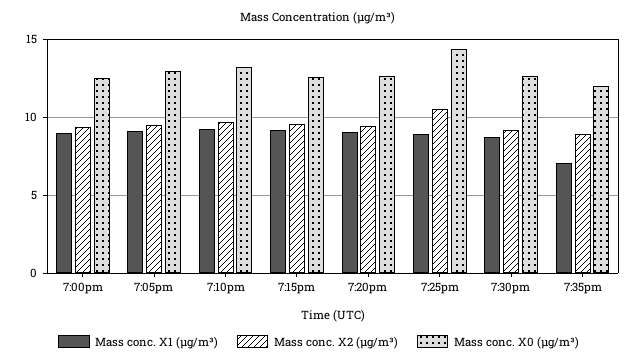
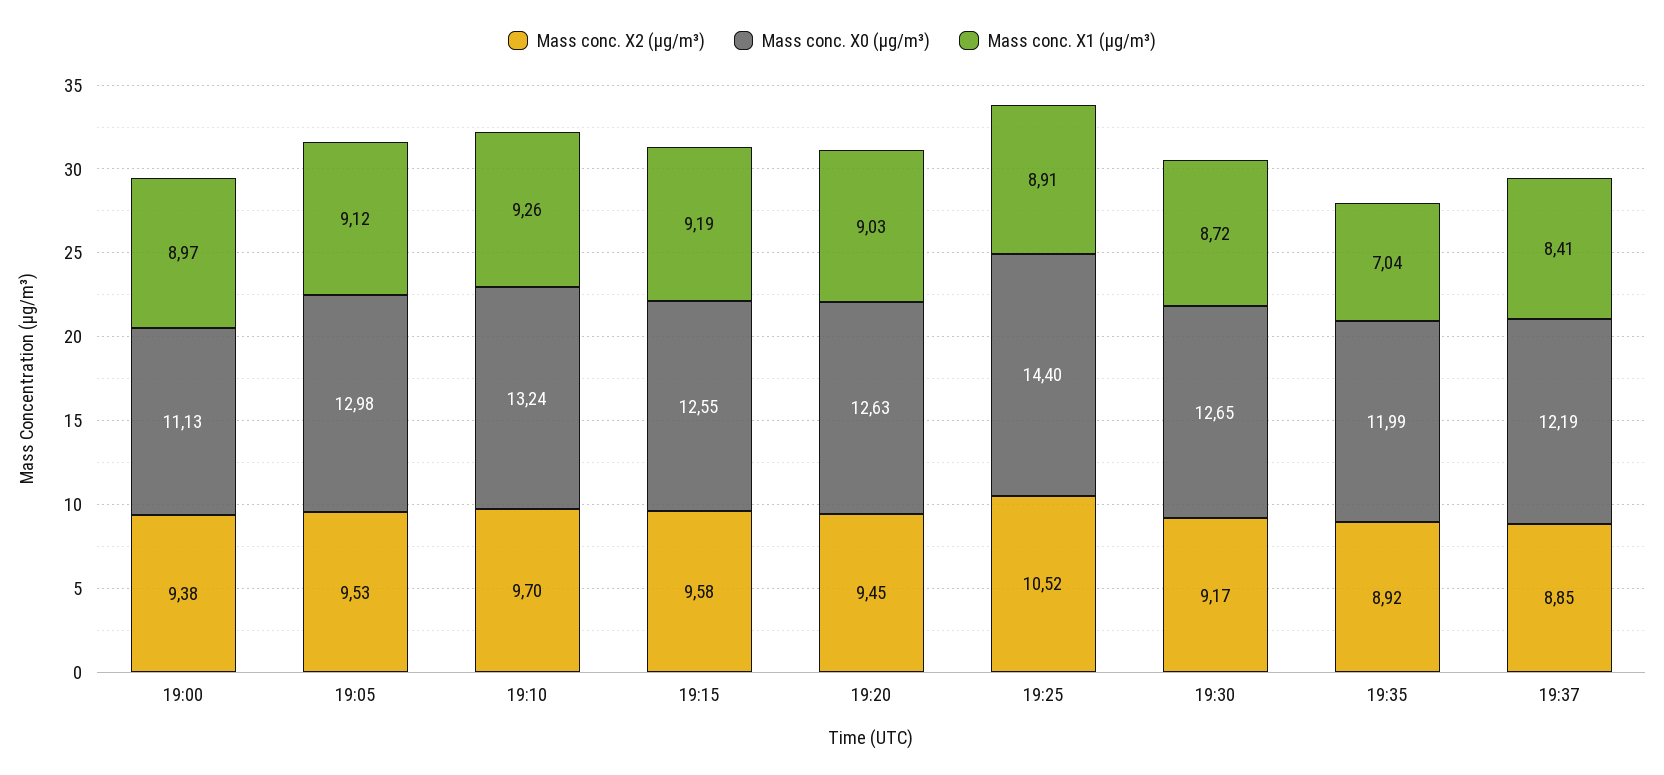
Mass conc. X0 (μg/m³), 7:00pm: 12.5 -> 11.13
Mass conc. X2 (μg/m³), 19:37: none -> 8.85
Mass conc. X0 (μg/m³), 19:37: none -> 12.19
Mass conc. X1 (μg/m³), 19:37: none -> 8.41

